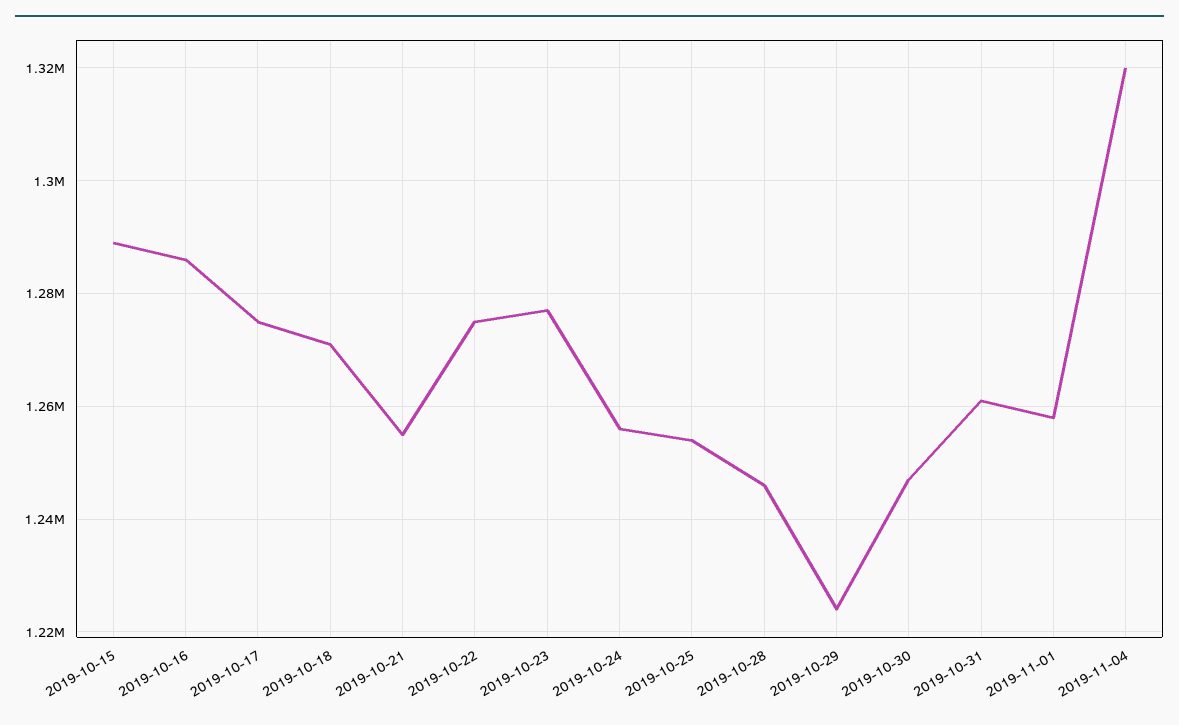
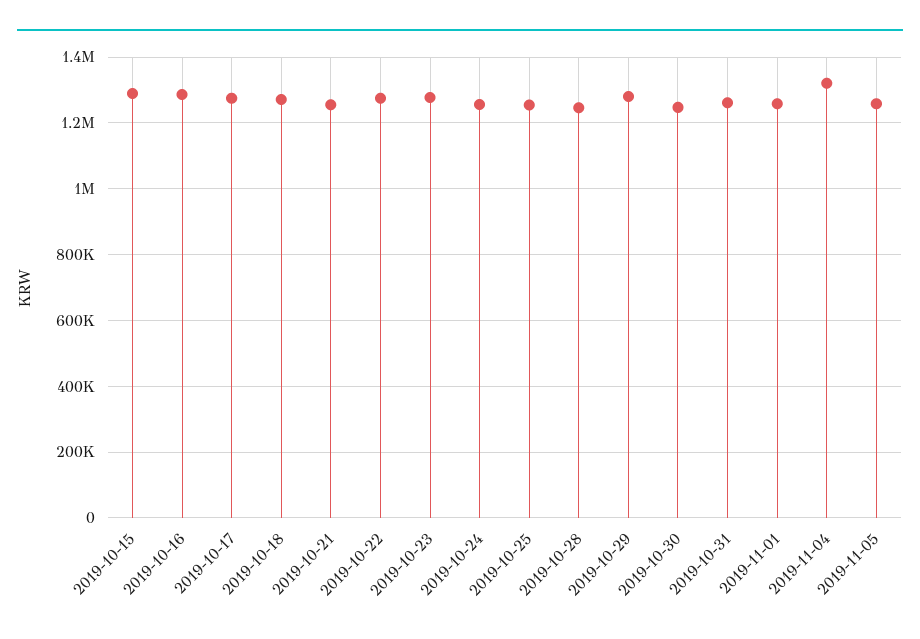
2019-10-29: 1224000 -> 1280000
2019-11-05: none -> 1260000

